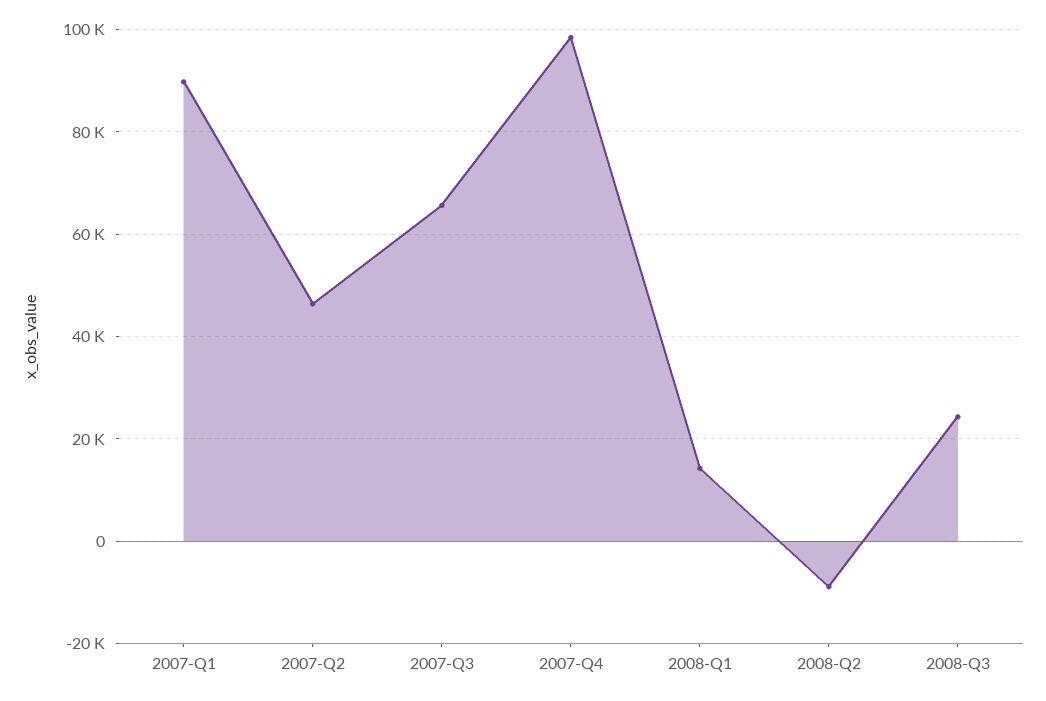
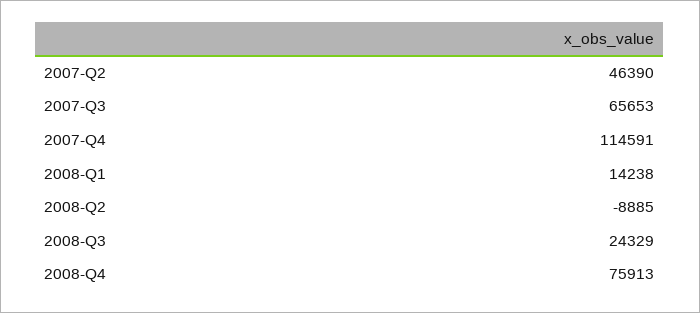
2007-Q1: 90000 -> none
2007-Q4: 98000 -> 114591
2008-Q4: none -> 75913

